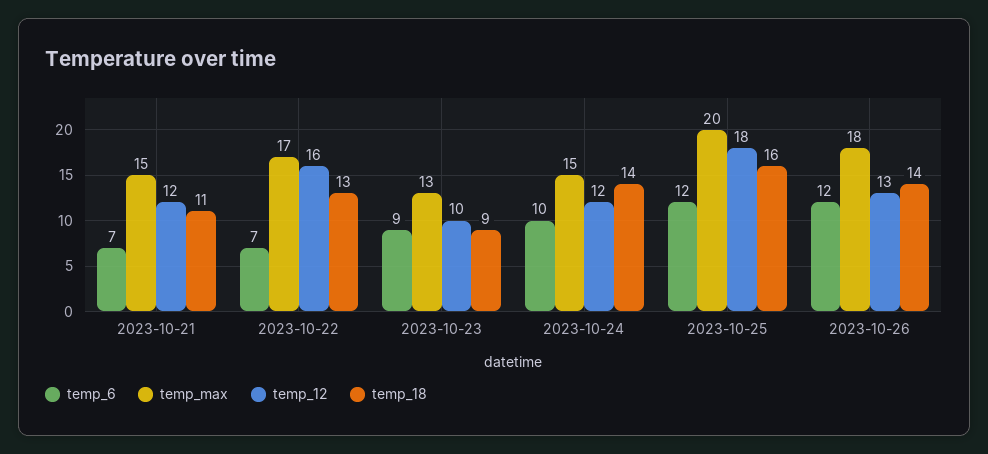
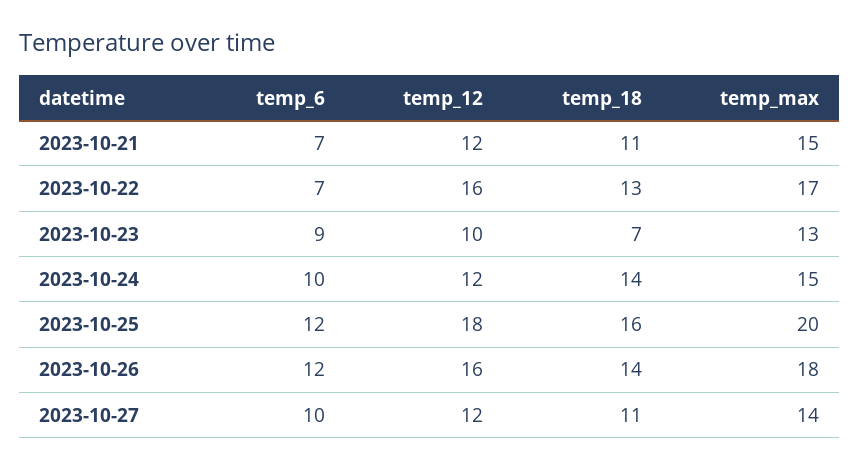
temp_18, 2023-10-23: 9 -> 7
temp_12, 2023-10-26: 13 -> 16
temp_6, 2023-10-27: none -> 10
temp_12, 2023-10-27: none -> 12
temp_18, 2023-10-27: none -> 11
temp_max, 2023-10-27: none -> 14

